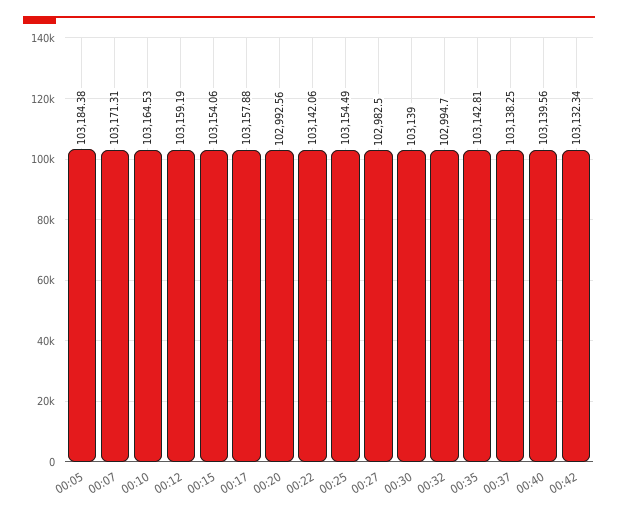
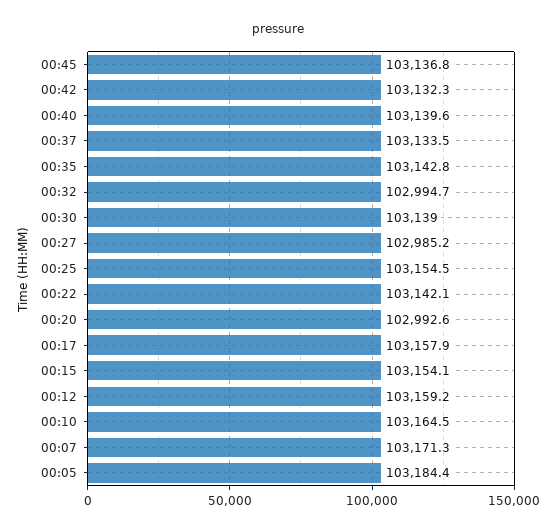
00:27: 102982.5 -> 102985.2
00:37: 103138.25 -> 103133.5
00:45: none -> 103136.8

